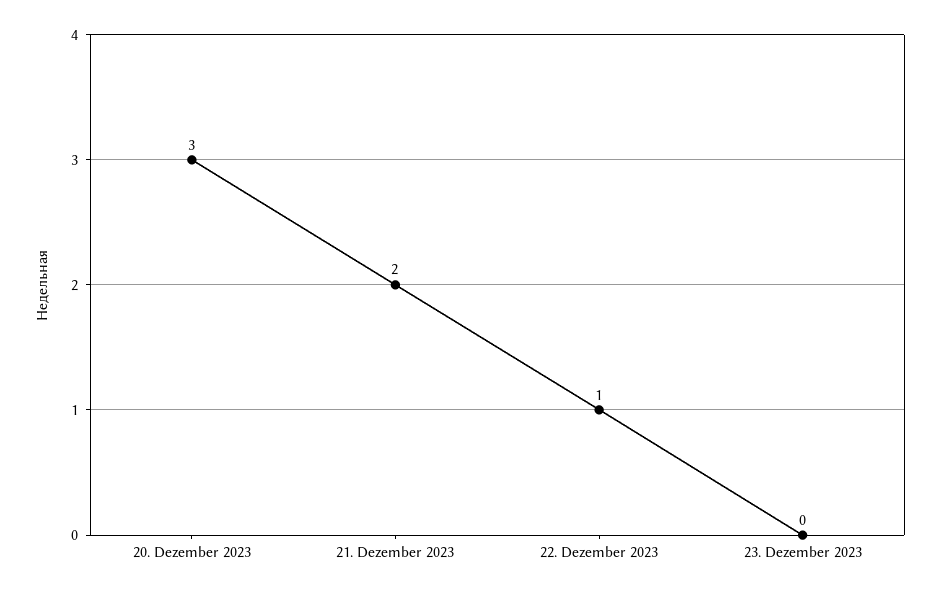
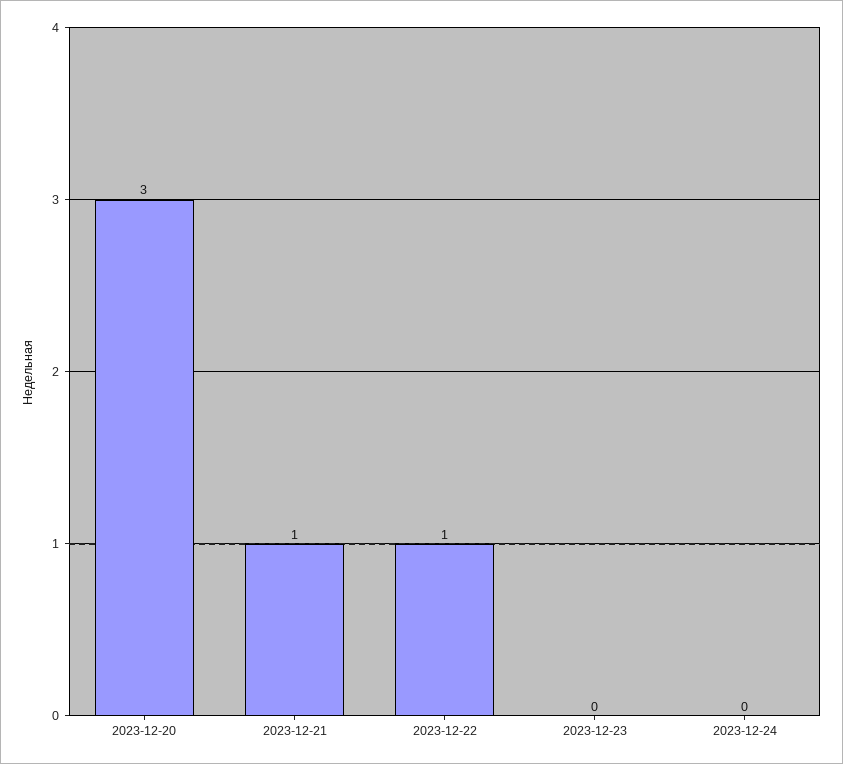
21. Dezember 2023: 2 -> 1
2023-12-24: none -> 0

